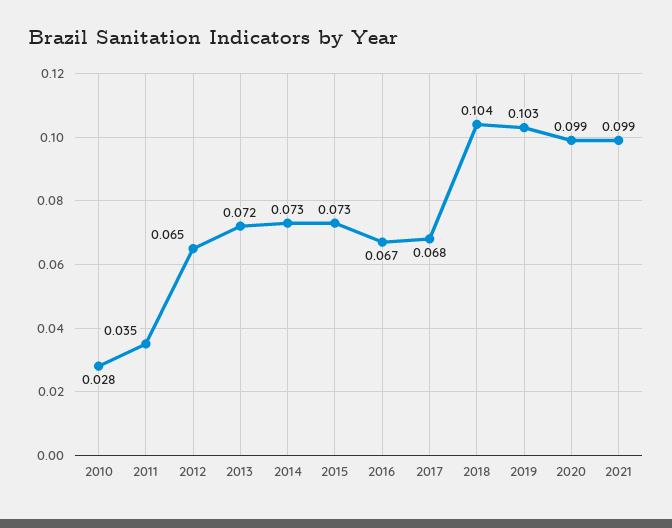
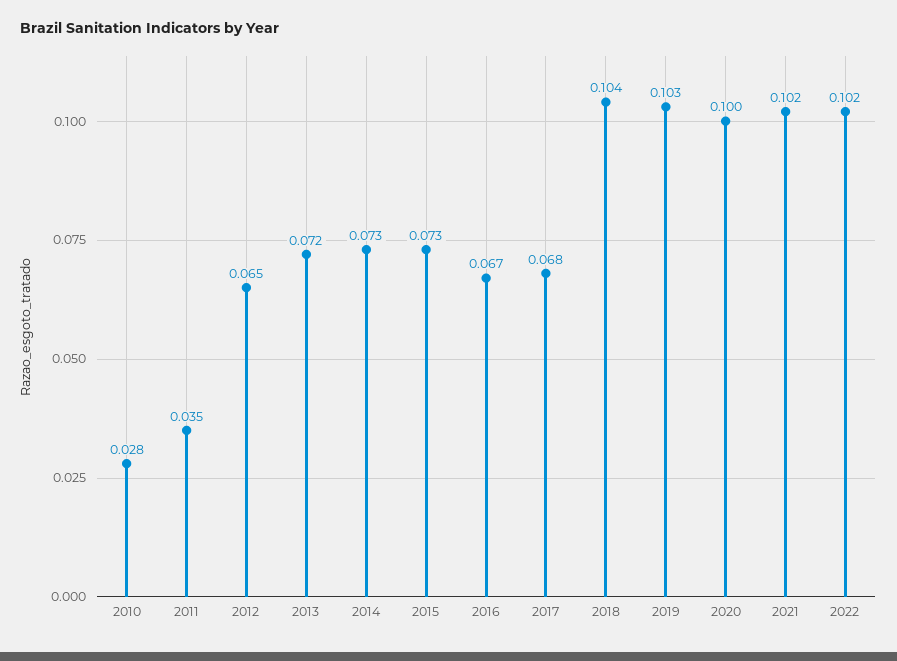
2020: 0.099 -> 0.1
2021: 0.099 -> 0.102
2022: none -> 0.102

